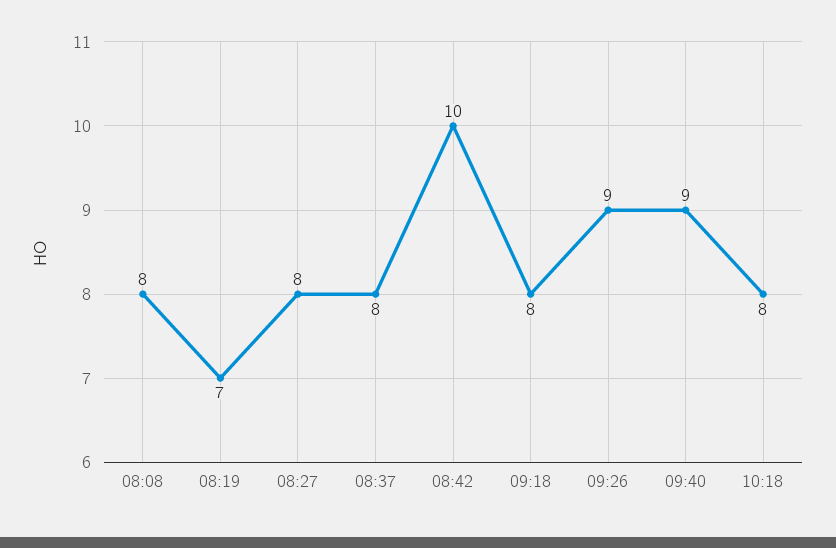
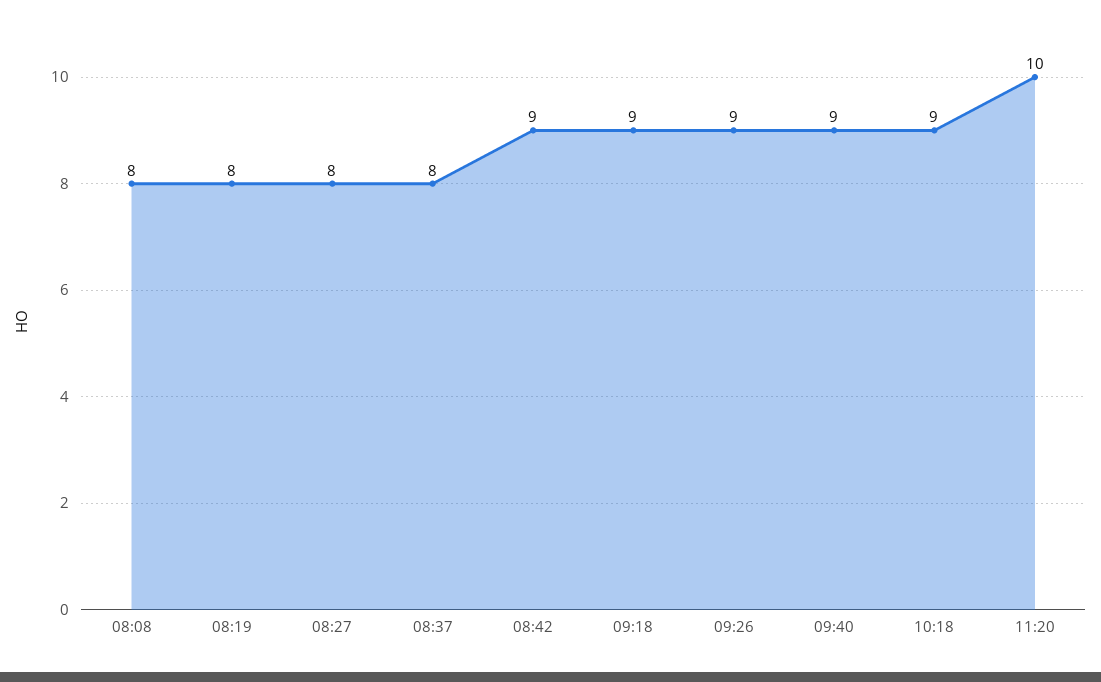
08:19: 7 -> 8
08:42: 10 -> 9
09:18: 8 -> 9
10:18: 8 -> 9
11:20: none -> 10

